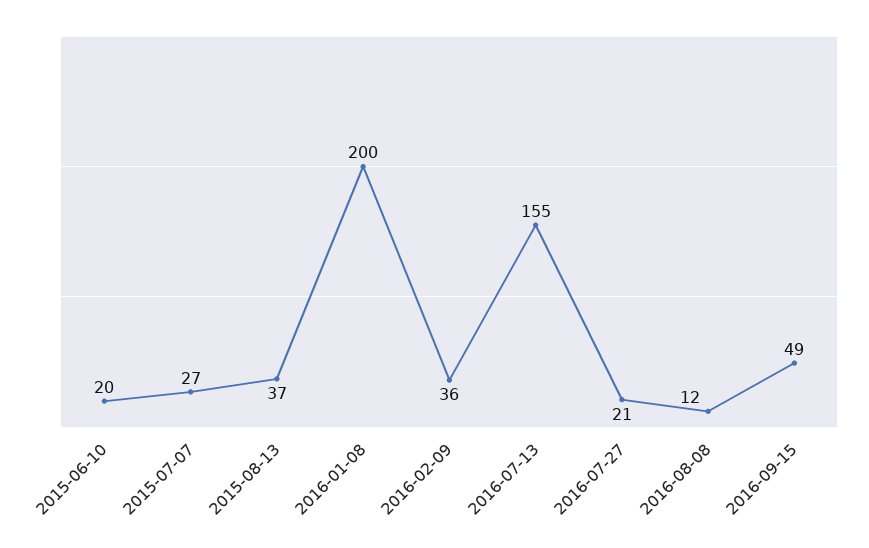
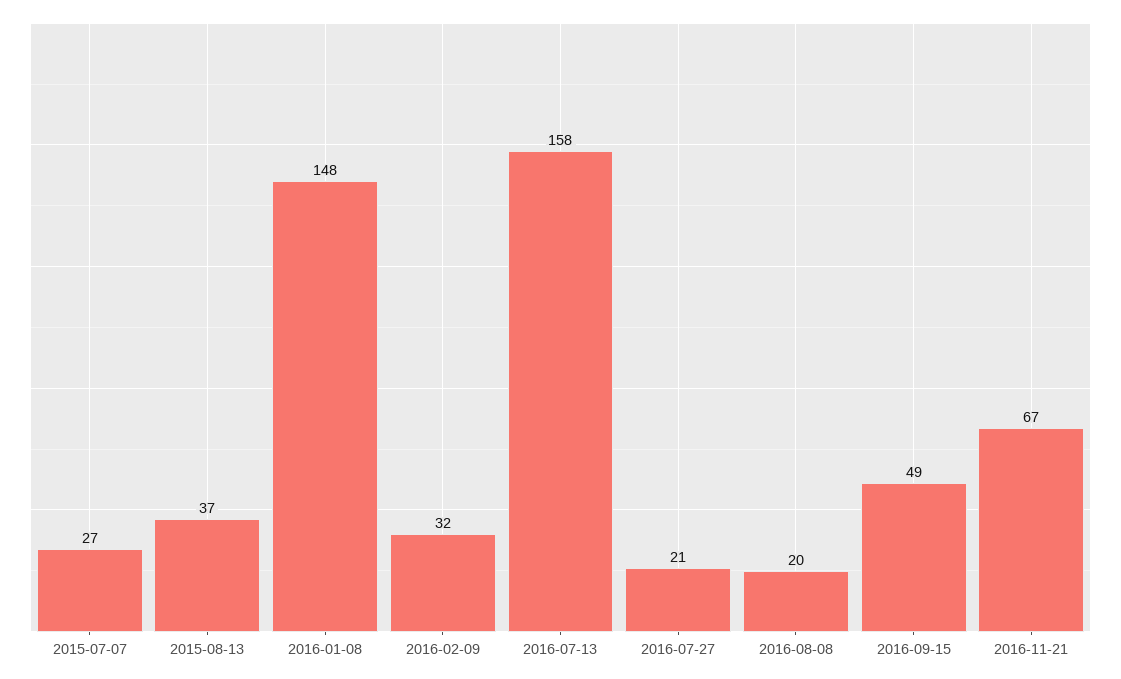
2015-06-10: 20 -> none
2016-01-08: 200 -> 148
2016-02-09: 36 -> 32
2016-07-13: 155 -> 158
2016-08-08: 12 -> 20
2016-11-21: none -> 67

